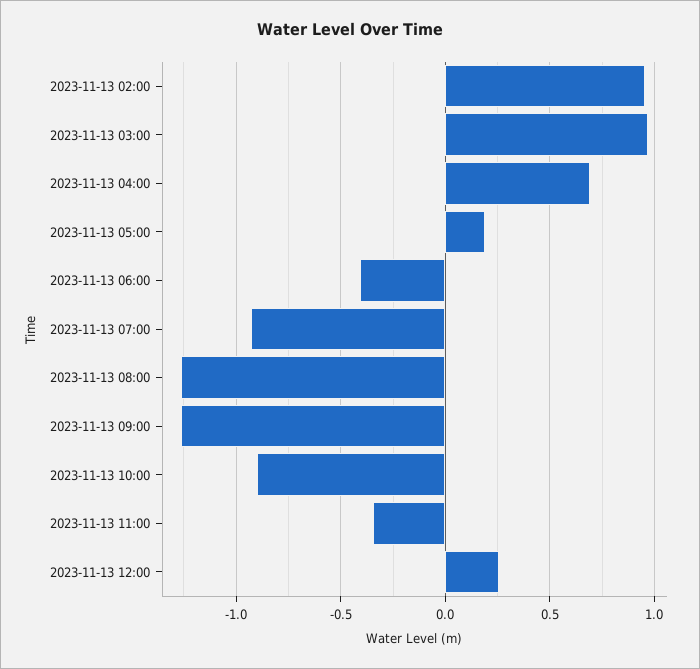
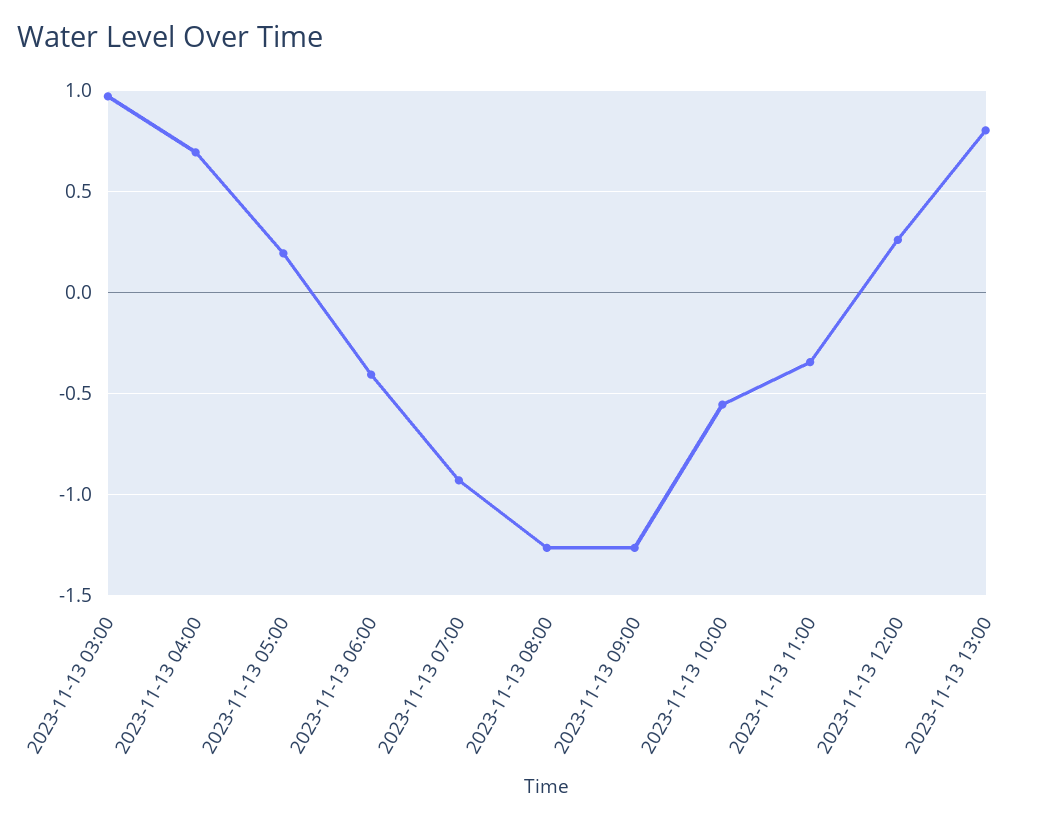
2023-11-13 02:00: 0.95 -> none
2023-11-13 10:00: -0.9 -> -0.55
2023-11-13 13:00: none -> 0.8

